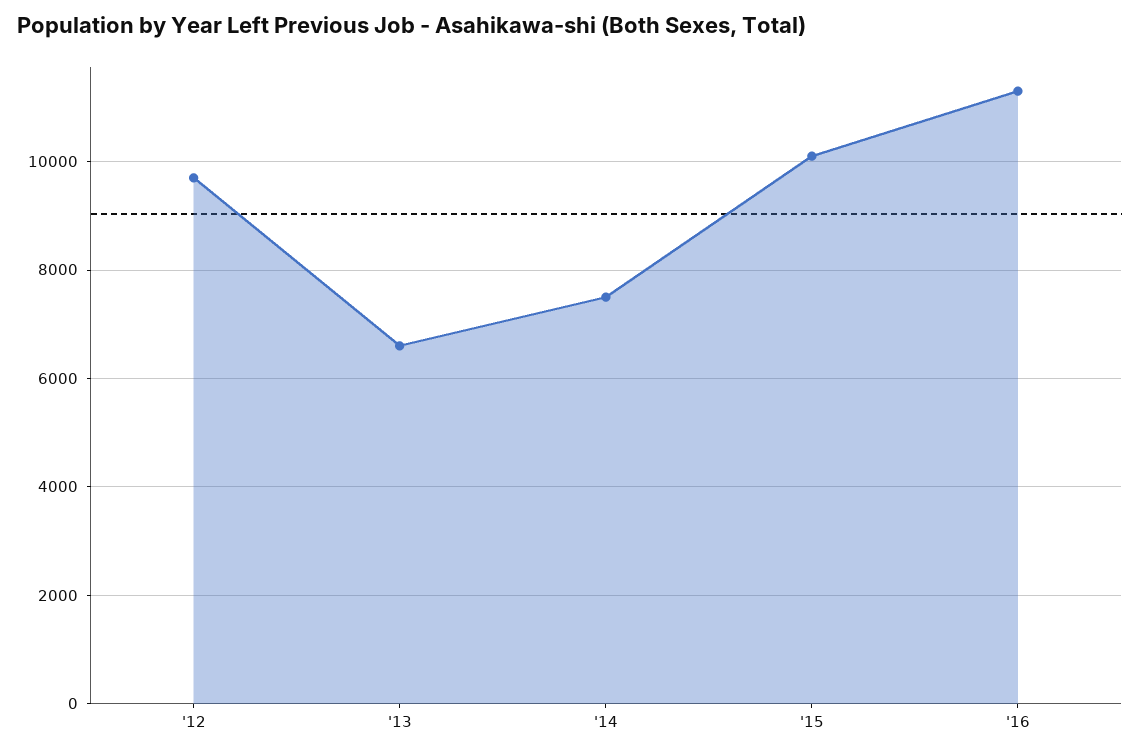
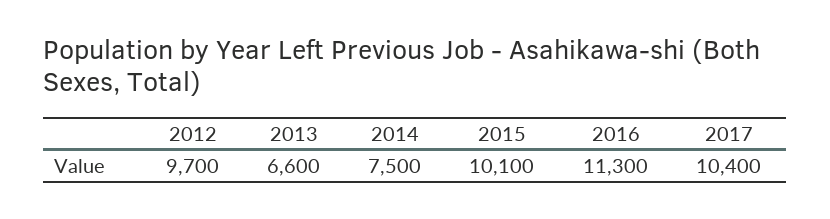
2017: none -> 10400

